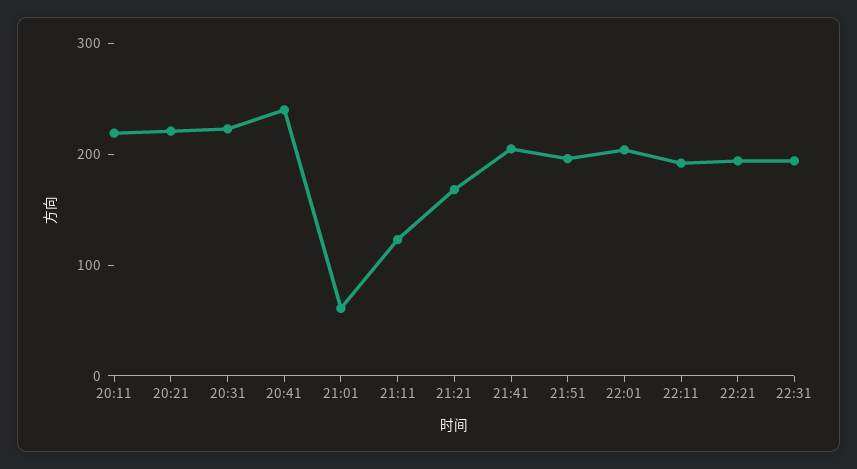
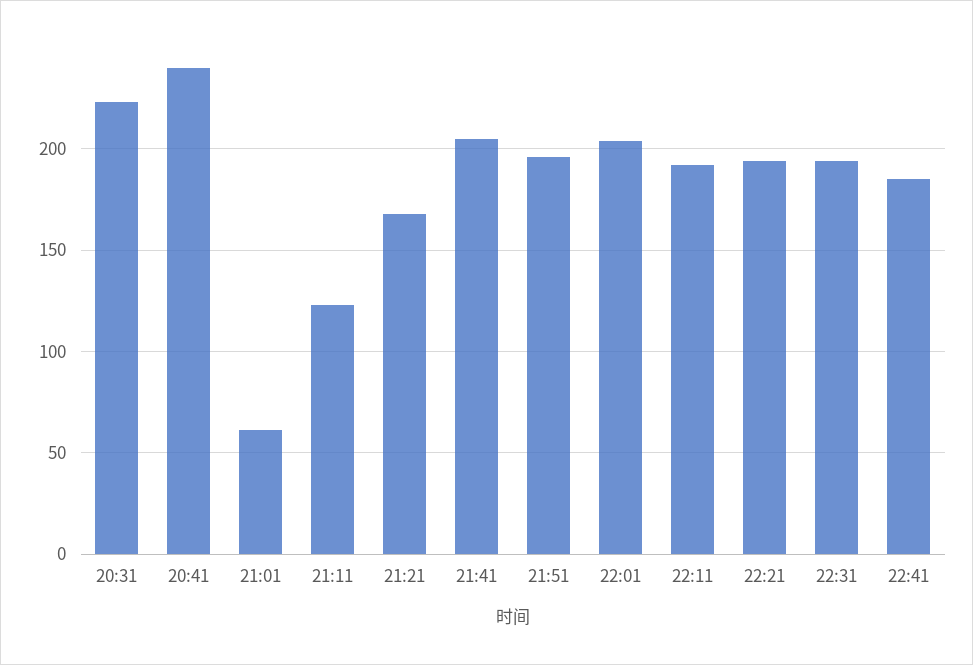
20:11: 220 -> none
20:21: 220 -> none
22:41: none -> 185

